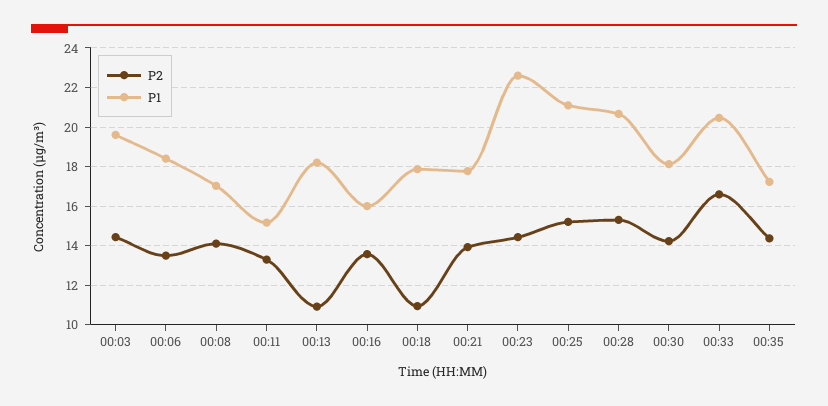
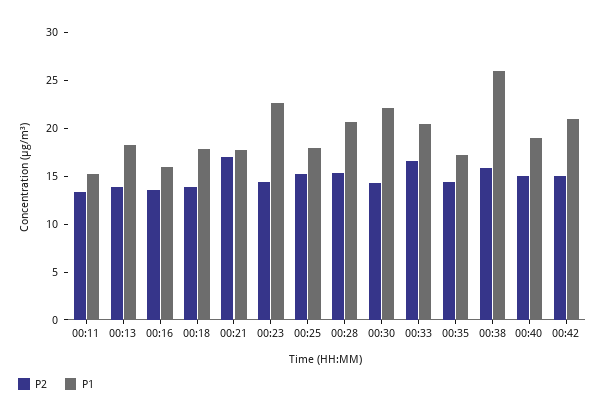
P2, 00:03: 14.5 -> none
P1, 00:03: 19.5 -> none
P2, 00:06: 13.5 -> none
P1, 00:06: 18.5 -> none
P2, 00:08: 14 -> none
P1, 00:08: 17 -> none
P2, 00:13: 11 -> 14
P2, 00:18: 11 -> 14
P2, 00:21: 14 -> 17
P1, 00:25: 21 -> 18
P1, 00:30: 18 -> 22
P2, 00:38: none -> 16
P1, 00:38: none -> 26
P2, 00:40: none -> 15
P1, 00:40: none -> 19
P2, 00:42: none -> 15
P1, 00:42: none -> 21

